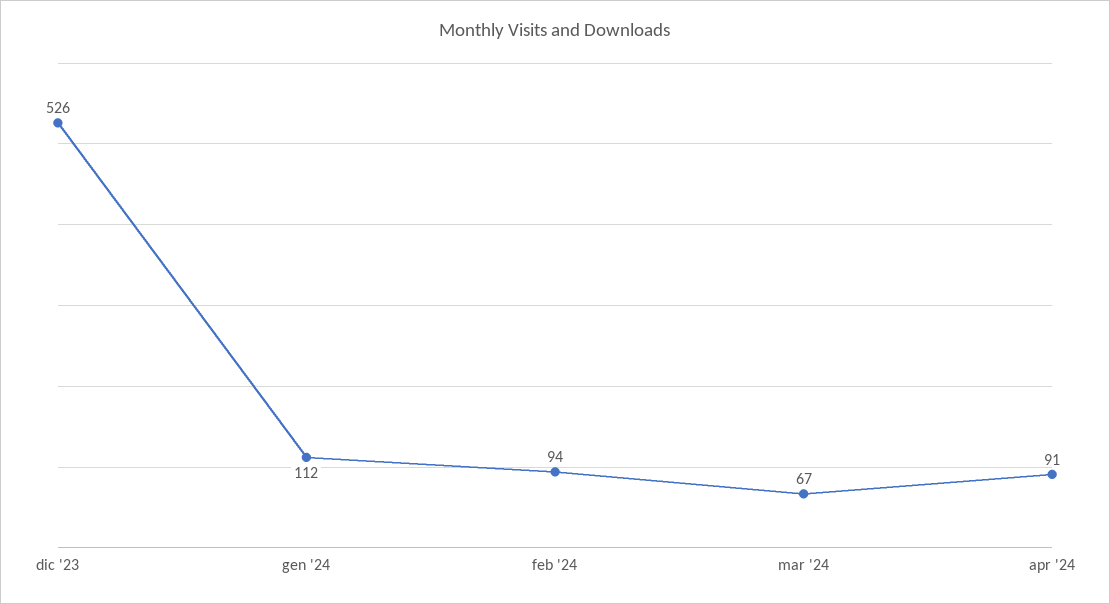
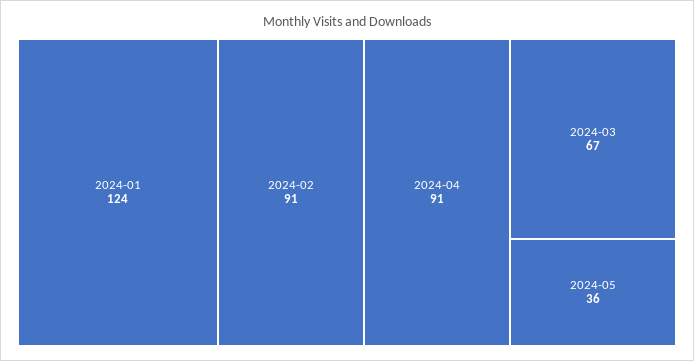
dic '23: 526 -> none
gen '24: 112 -> 124
feb '24: 94 -> 91
2024-05: none -> 36

